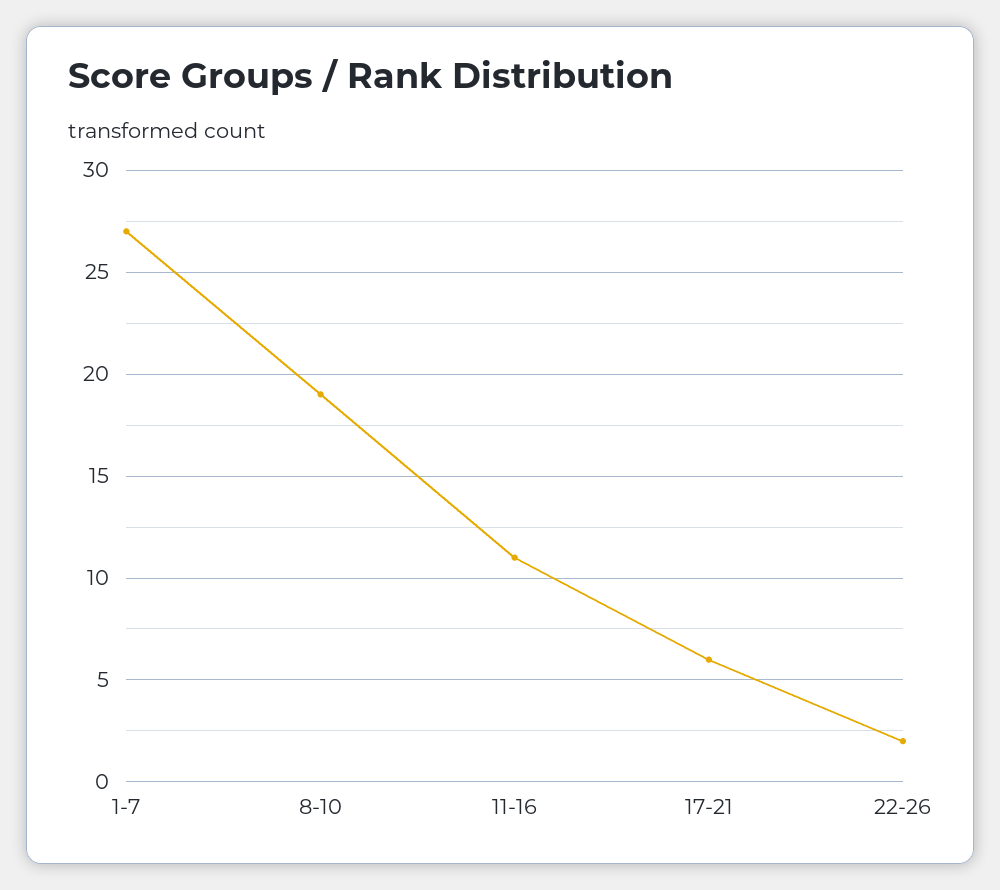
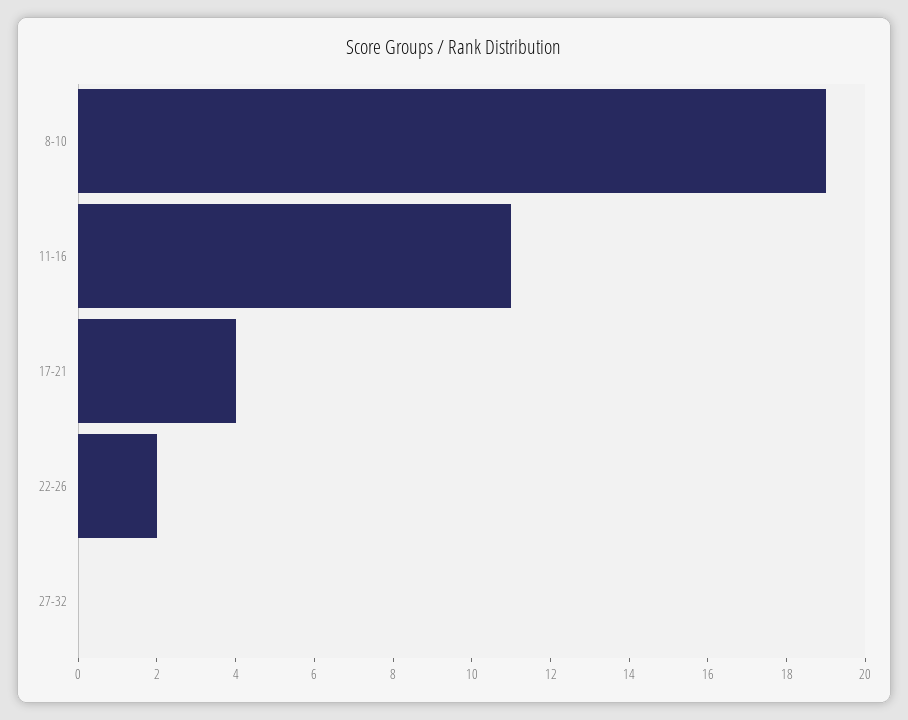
1-7: 27 -> none
17-21: 6 -> 4
27-32: none -> 0

